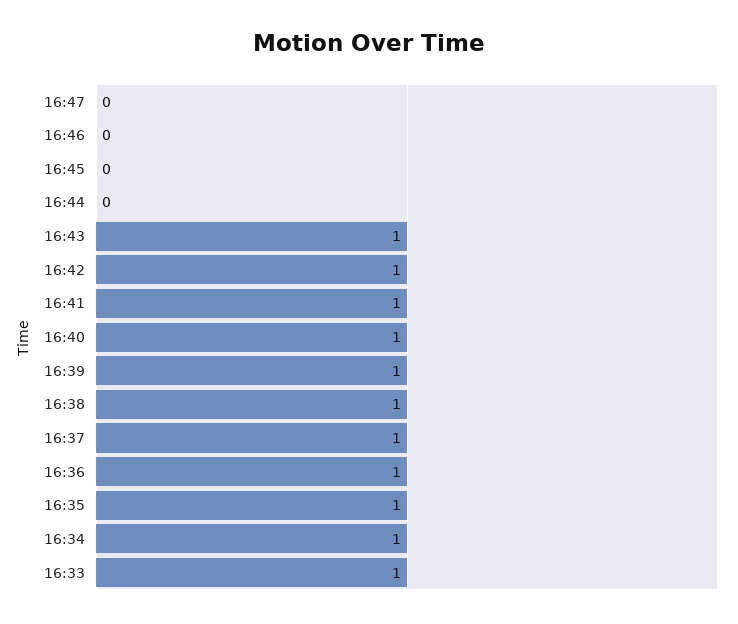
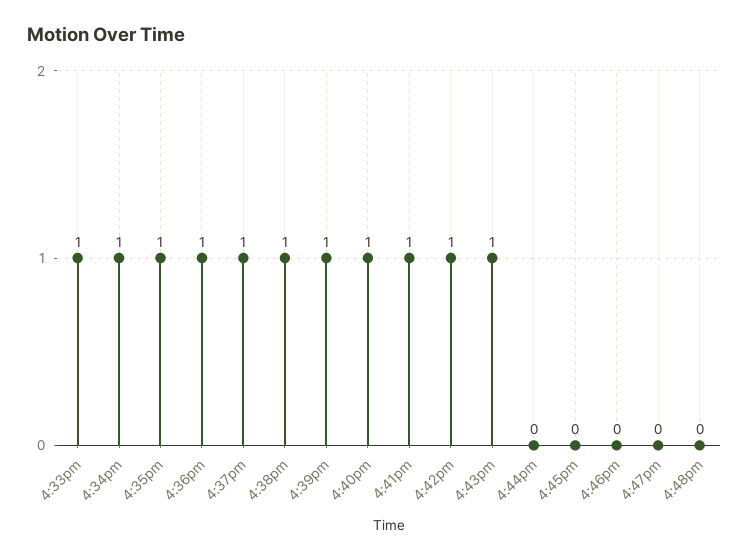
4:48pm: none -> 0

